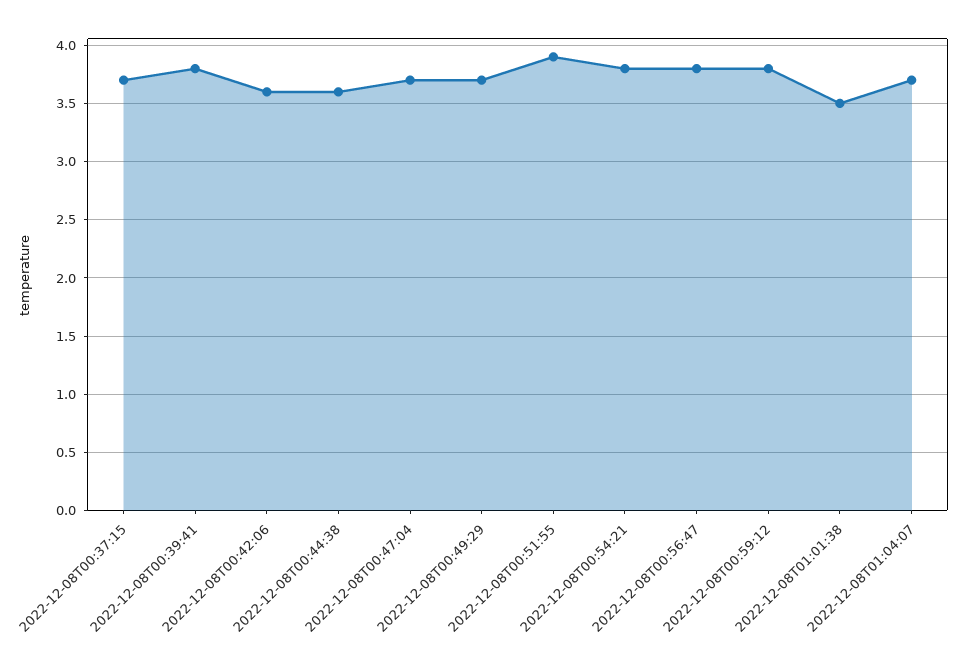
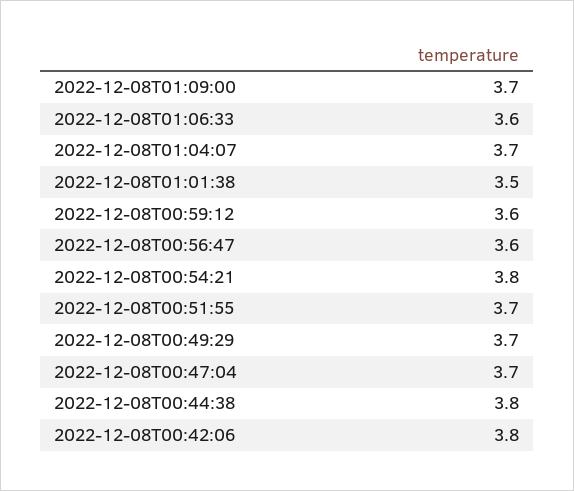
2022-12-08T00:37:15: 3.7 -> none
2022-12-08T00:39:41: 3.8 -> none
2022-12-08T00:42:06: 3.6 -> 3.8
2022-12-08T00:44:38: 3.6 -> 3.8
2022-12-08T00:51:55: 3.9 -> 3.7
2022-12-08T00:56:47: 3.8 -> 3.6
2022-12-08T00:59:12: 3.8 -> 3.6
2022-12-08T01:09:00: none -> 3.7
2022-12-08T01:06:33: none -> 3.6

